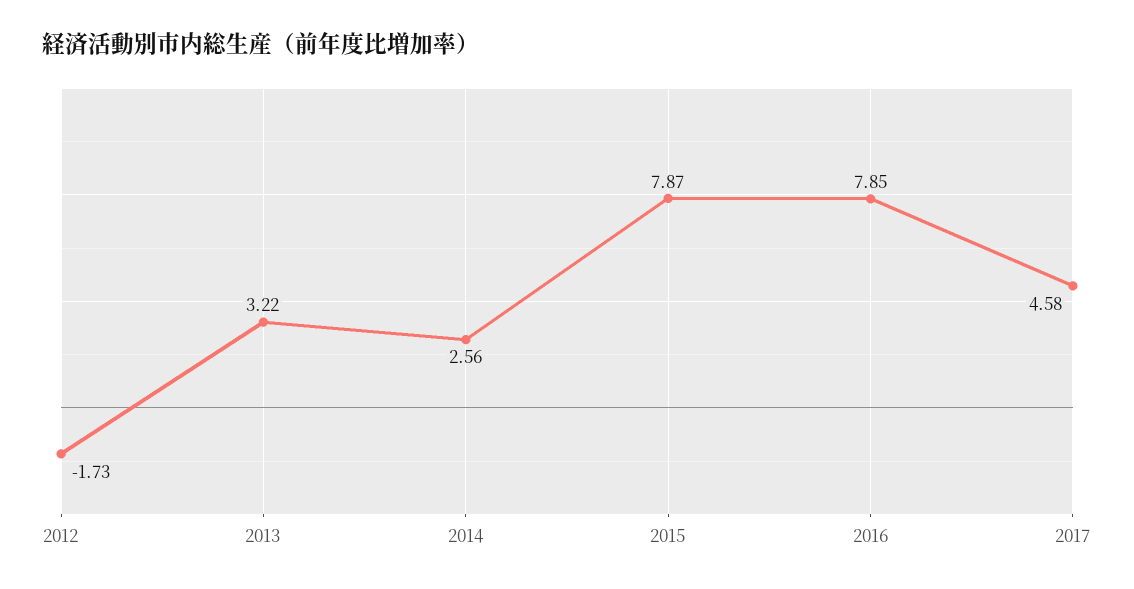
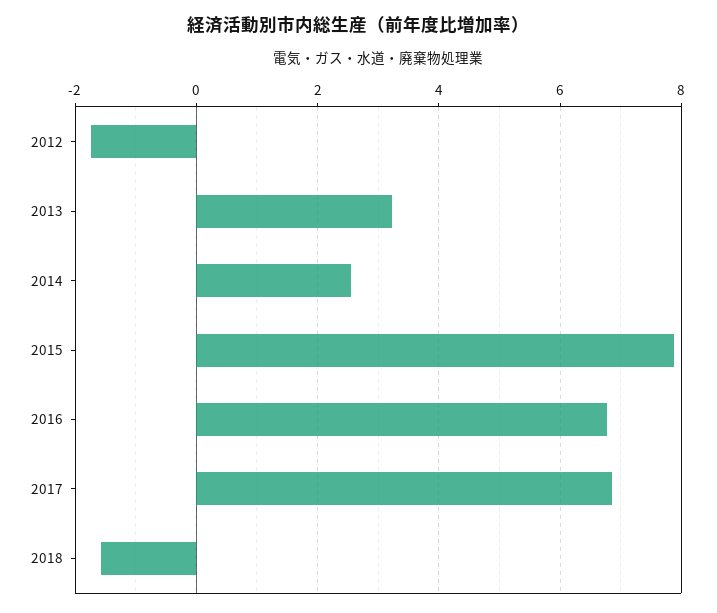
2016: 7.85 -> 6.8
2017: 4.58 -> 6.8
2018: none -> -1.6

